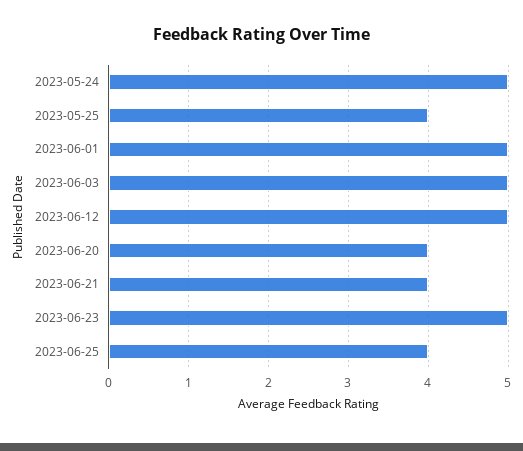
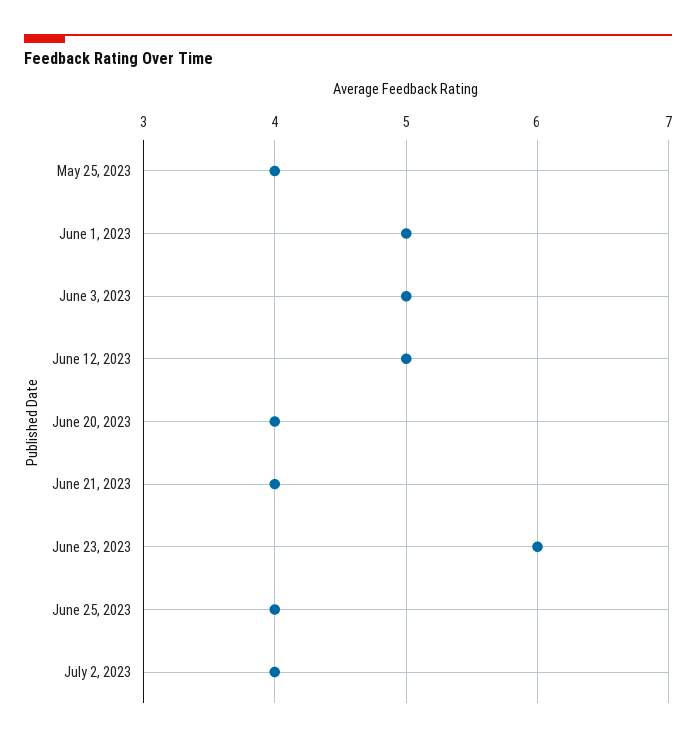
2023-05-24: 5 -> none
2023-06-23: 5 -> 6
July 2, 2023: none -> 4

